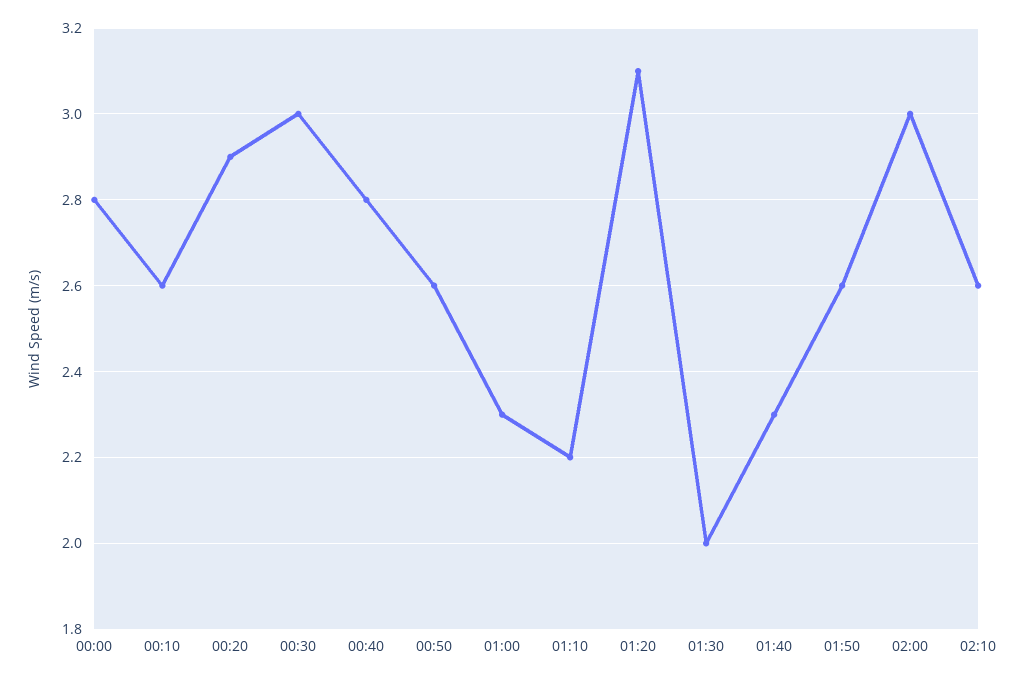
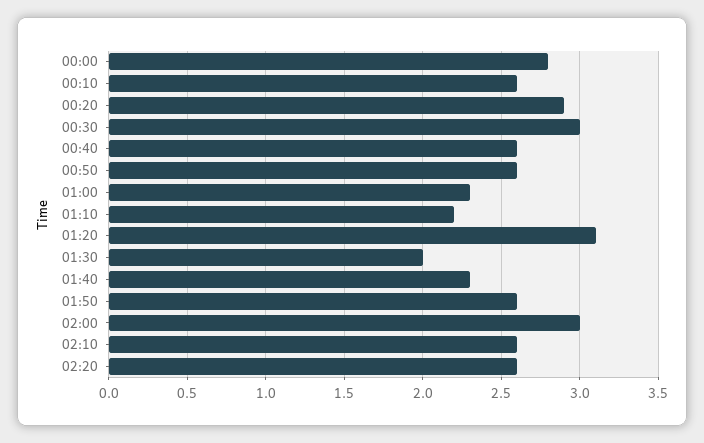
00:40: 2.8 -> 2.6
02:20: none -> 2.6

